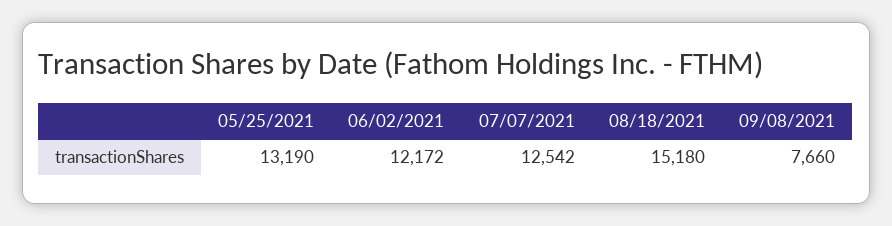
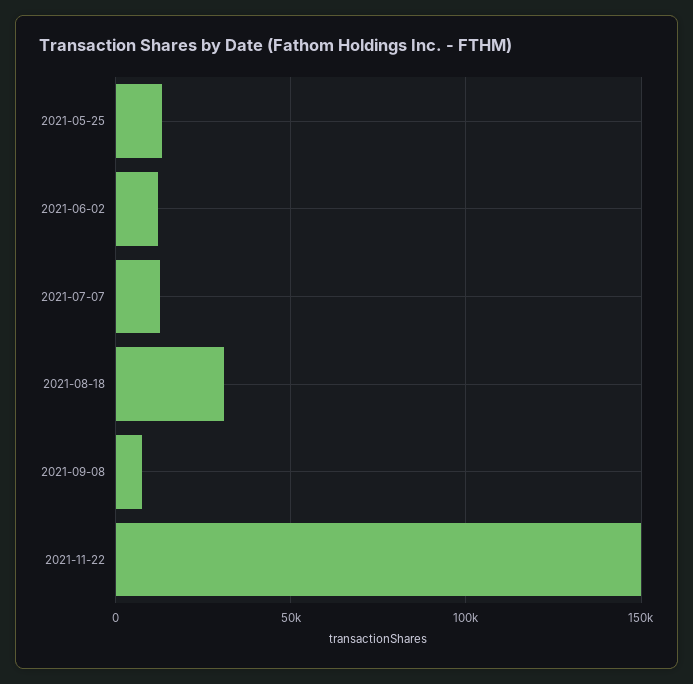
08/18/2021: 15180 -> 30000
2021-11-22: none -> 150000

